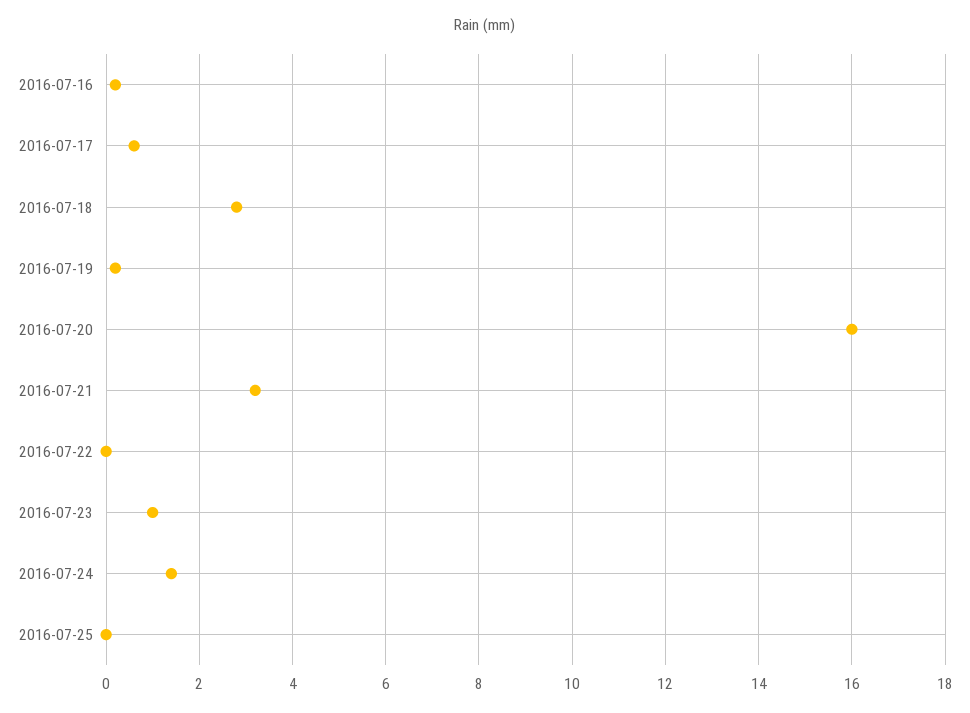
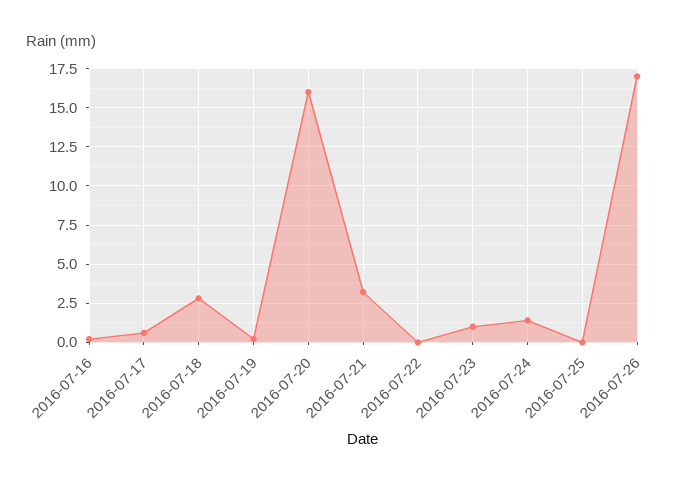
2016-07-26: none -> 17

